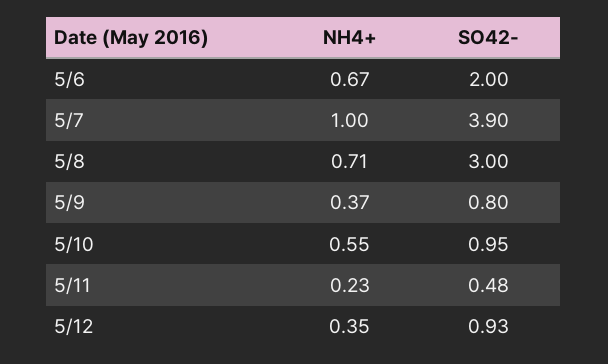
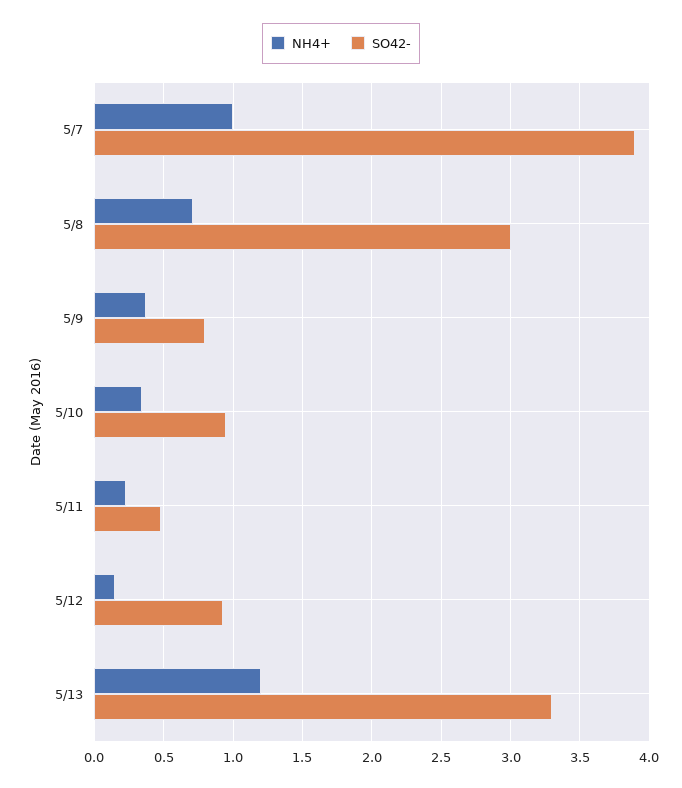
NH4+, 5/6: 0.67 -> none
SO42-, 5/6: 2 -> none
NH4+, 5/10: 0.55 -> 0.35
NH4+, 5/12: 0.35 -> 0.15
NH4+, 5/13: none -> 1.2
SO42-, 5/13: none -> 3.3

